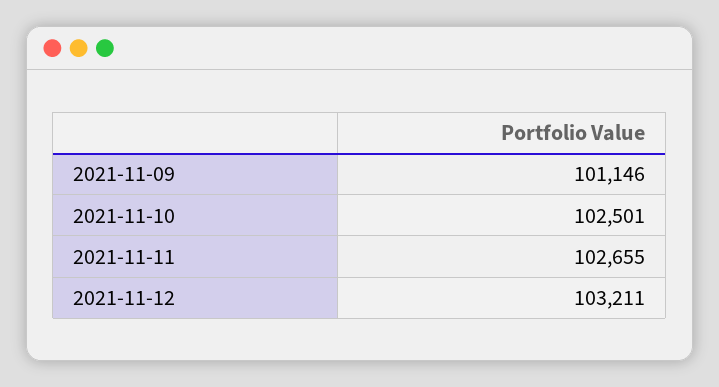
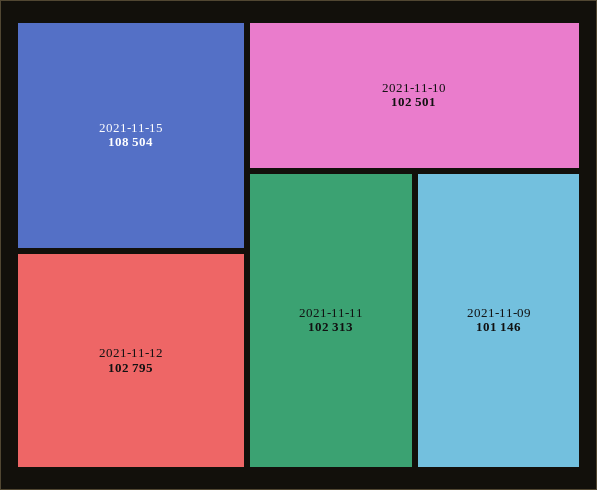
2021-11-11: 102655 -> 102313
2021-11-12: 103211 -> 102795
2021-11-15: none -> 108504

